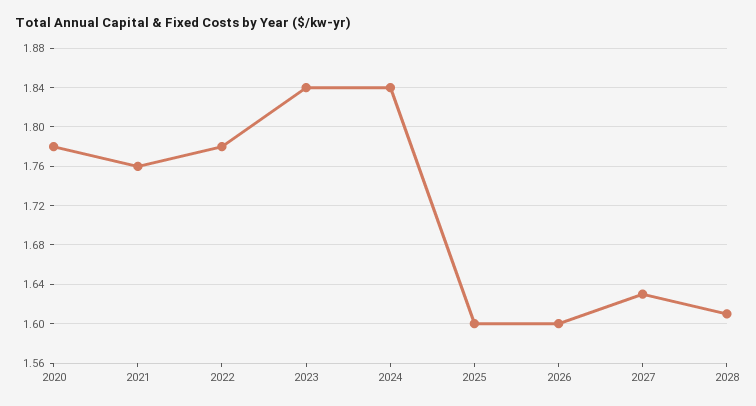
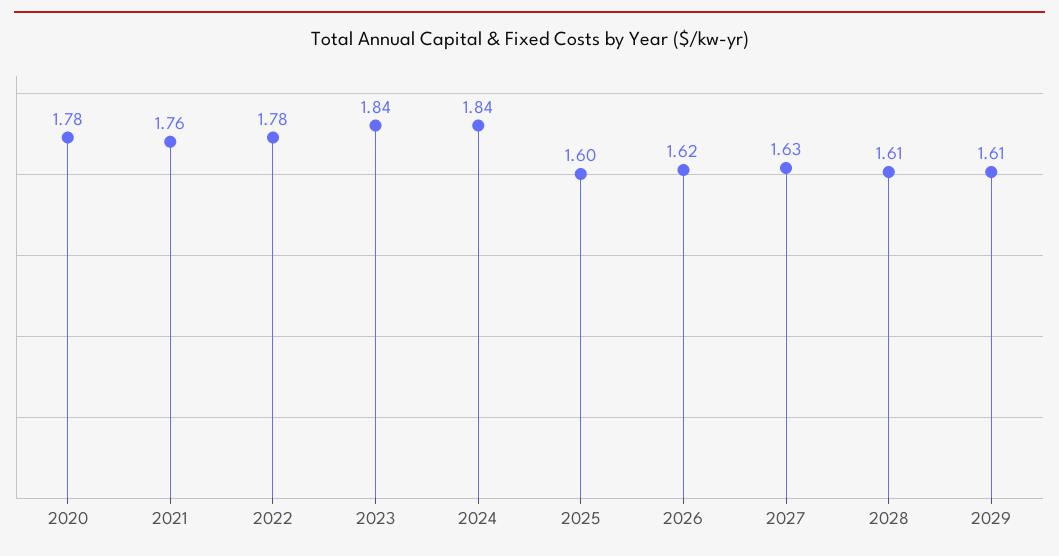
2026: 1.6 -> 1.62
2029: none -> 1.61

